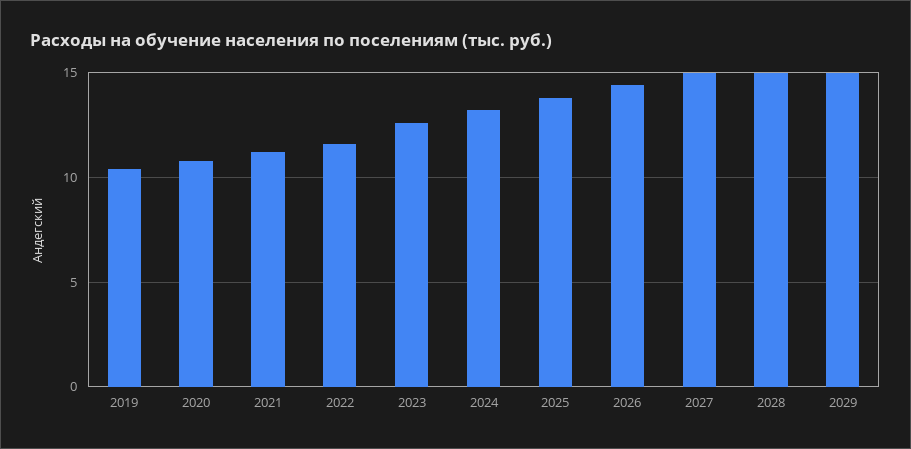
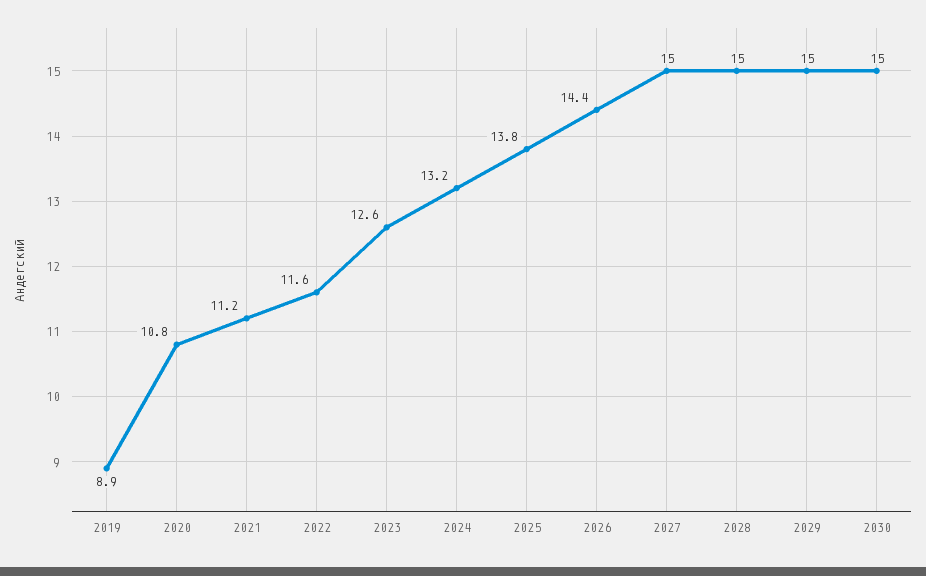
2019: 10.5 -> 8.9
2030: none -> 15

